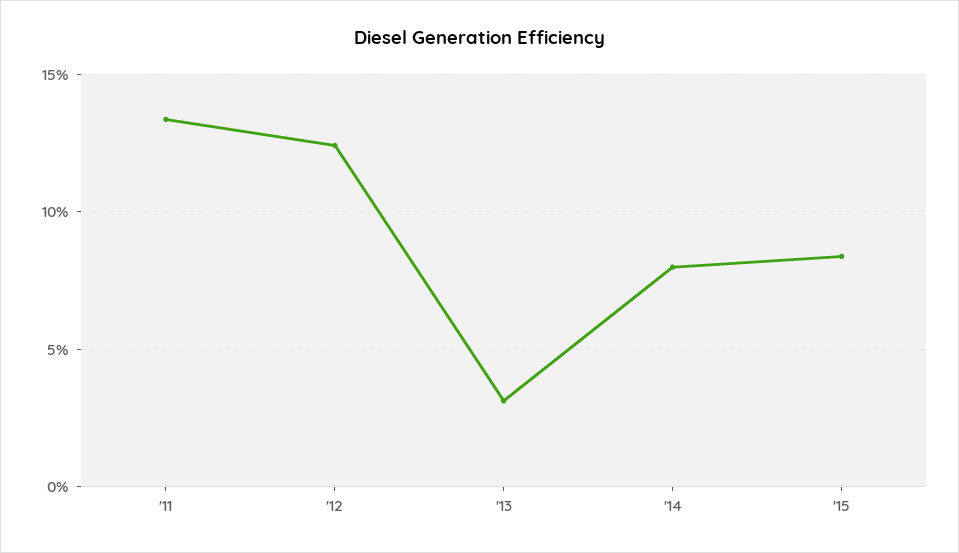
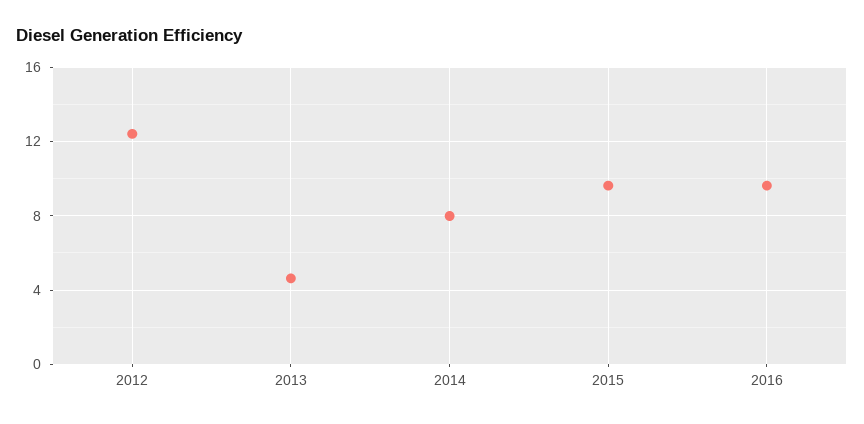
'11: 13.5 -> none
'13: 3 -> 4.5
'15: 8.5 -> 9.5
2016: none -> 9.5

